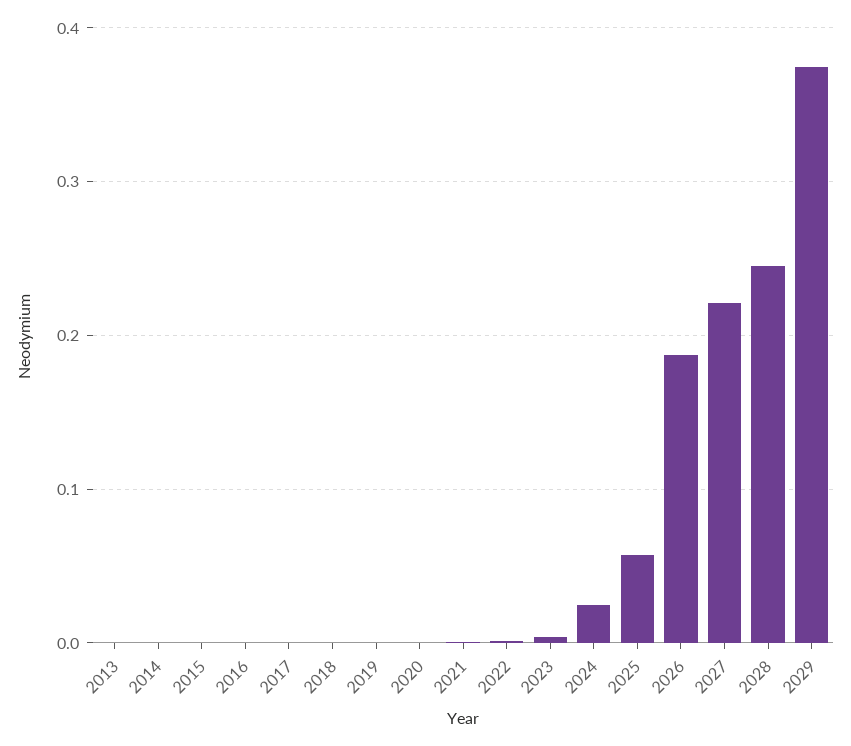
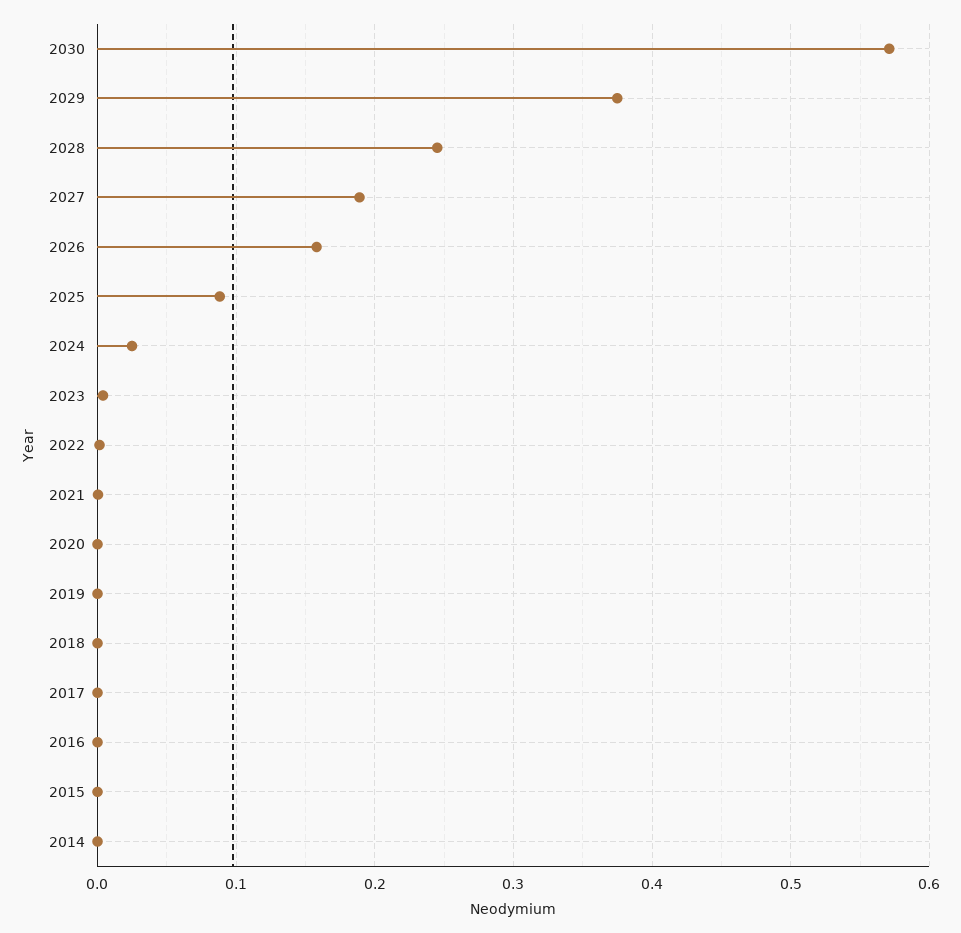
2013: 0 -> none
2025: 0.06 -> 0.09
2026: 0.19 -> 0.16
2027: 0.22 -> 0.19
2030: none -> 0.57

